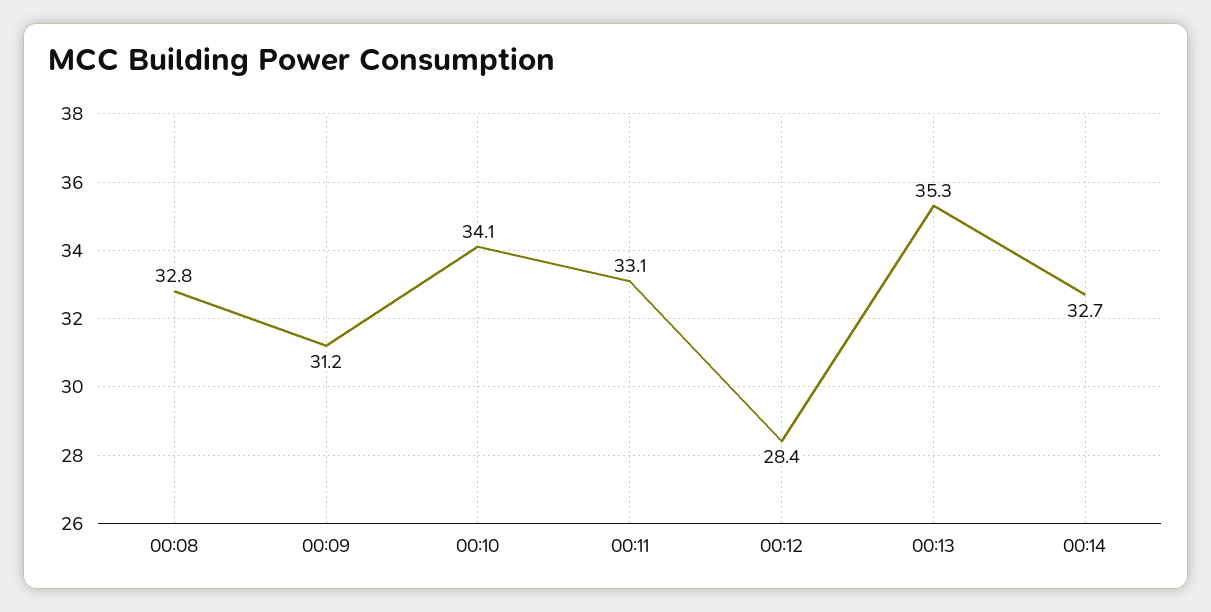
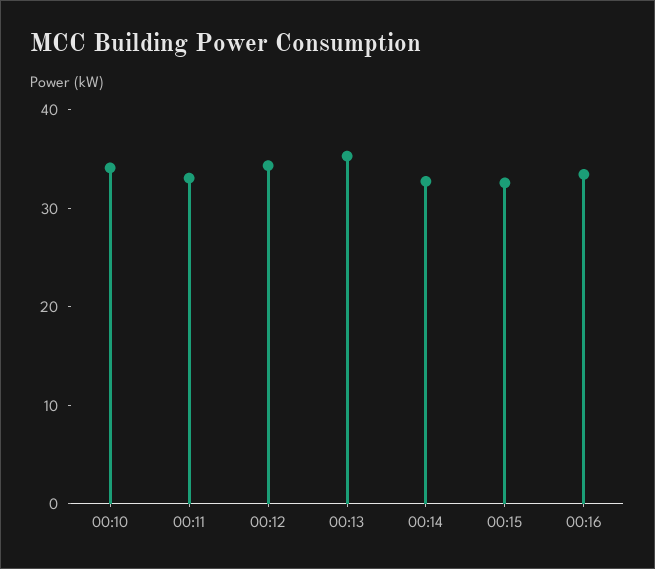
00:08: 32.8 -> none
00:09: 31.2 -> none
00:12: 28.4 -> 34
00:15: none -> 32
00:16: none -> 34

